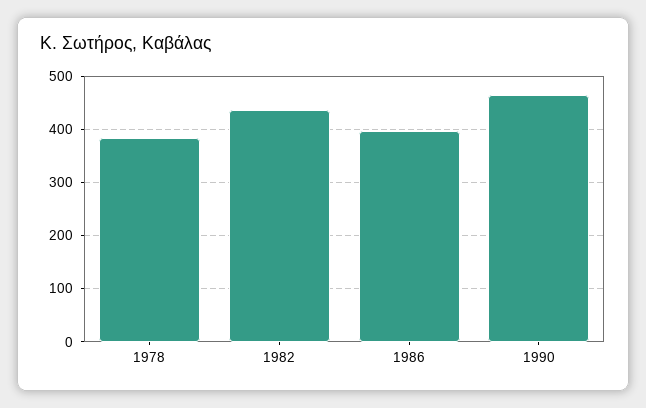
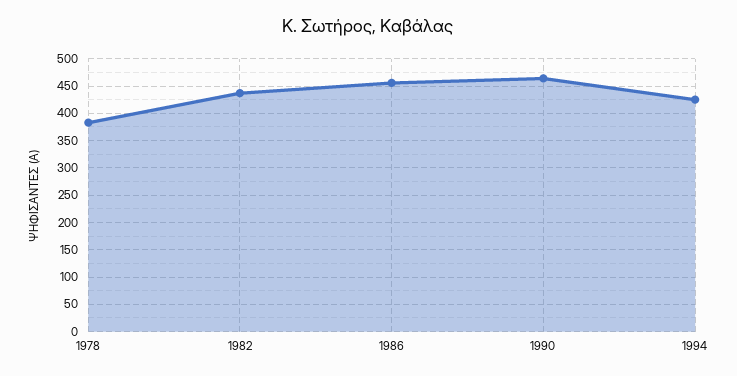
1986: 400 -> 450
1994: none -> 425

